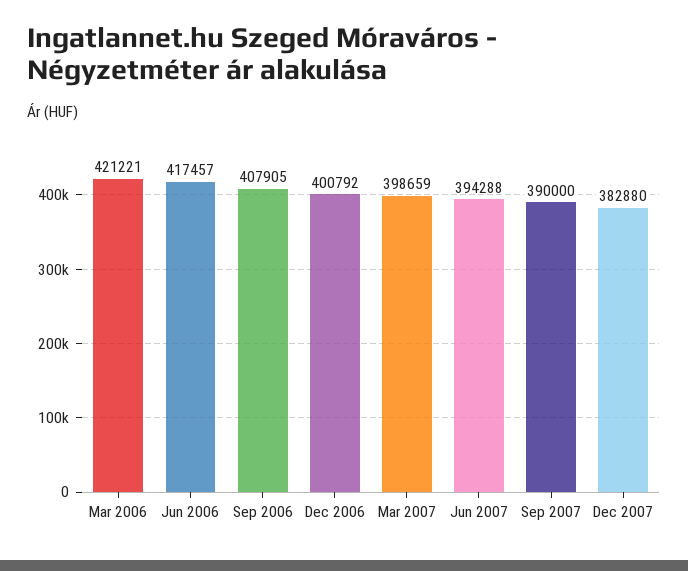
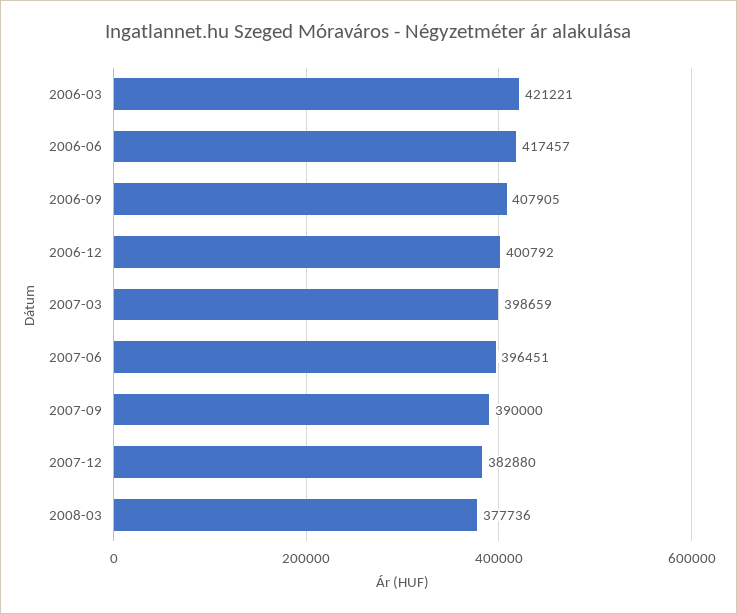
Jun 2007: 394288 -> 396451
2008-03: none -> 377736

